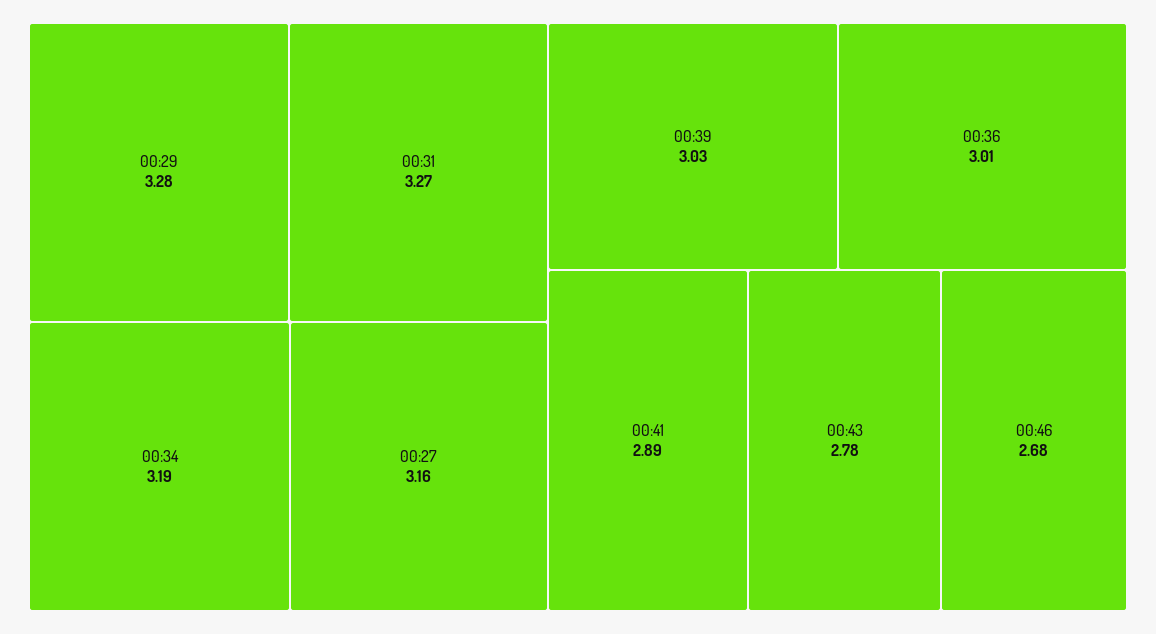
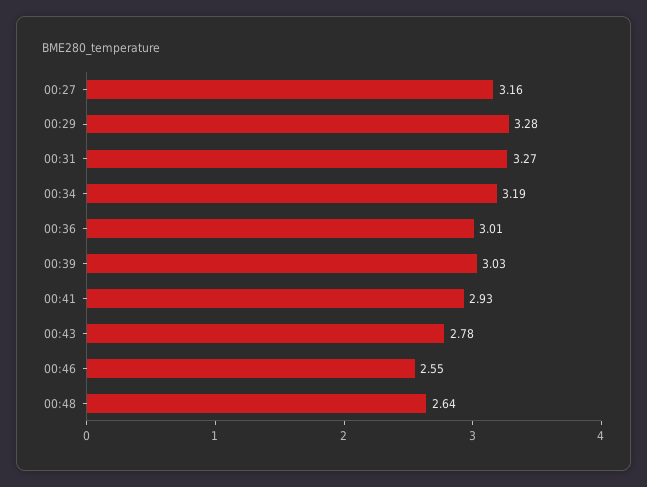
00:41: 2.89 -> 2.93
00:46: 2.68 -> 2.55
00:48: none -> 2.64

